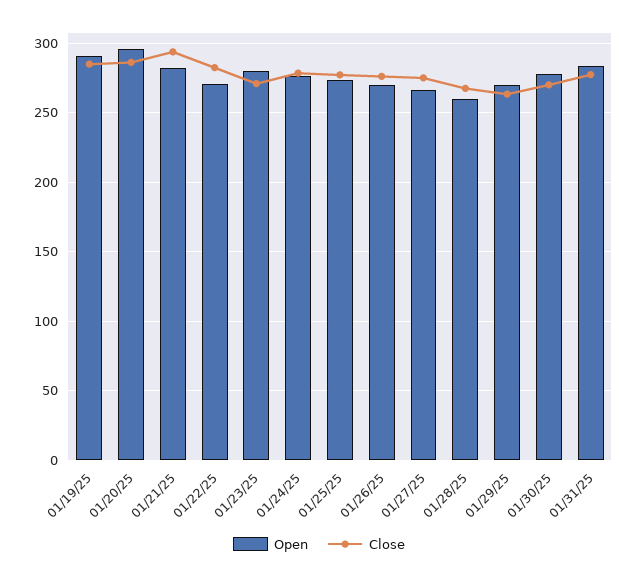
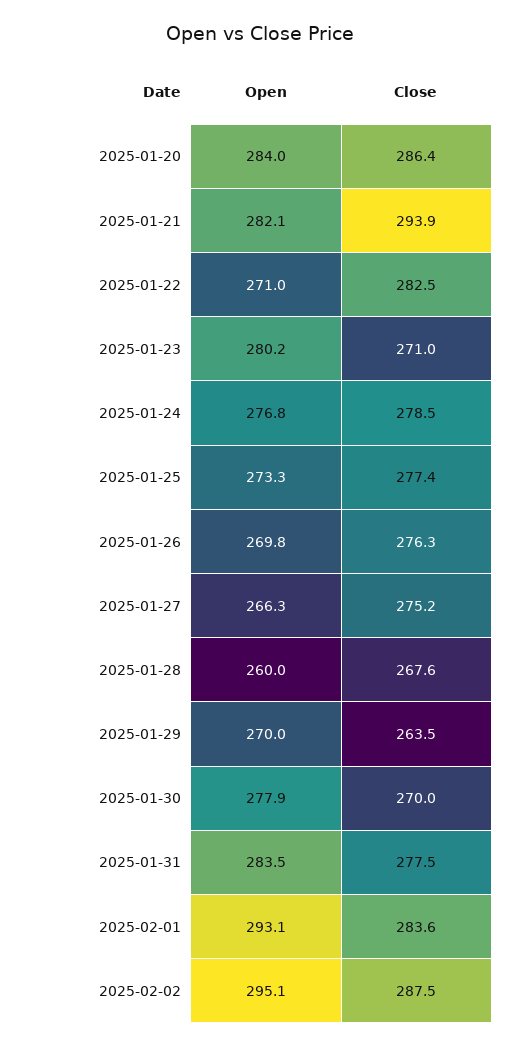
Open, 01/19/25: 290 -> none
Close, 01/19/25: 285 -> none
Open, 01/20/25: 295 -> 284
Open, 2025-02-01: none -> 293.1
Close, 2025-02-01: none -> 283.6
Open, 2025-02-02: none -> 295.1
Close, 2025-02-02: none -> 287.5

